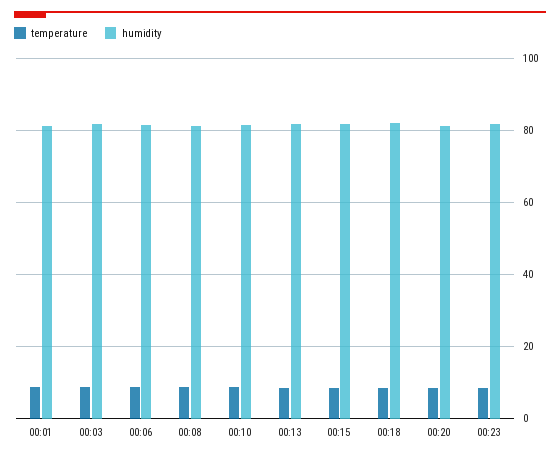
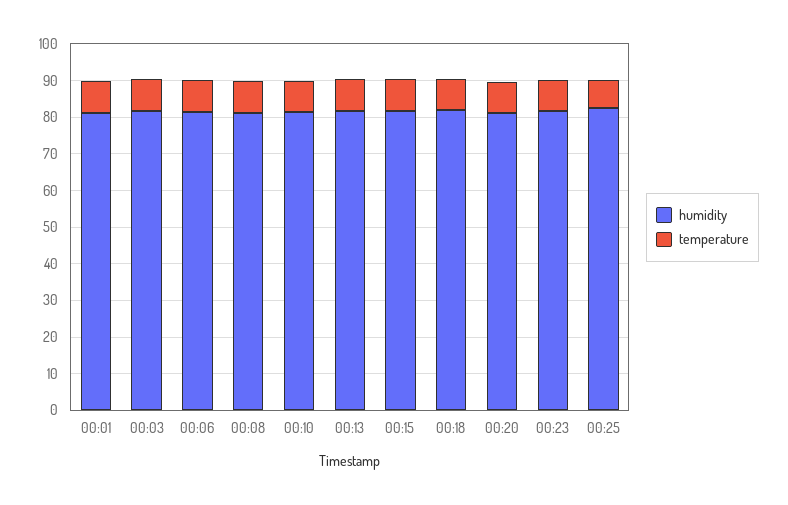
humidity, 00:25: none -> 82.5
temperature, 00:25: none -> 7.5

